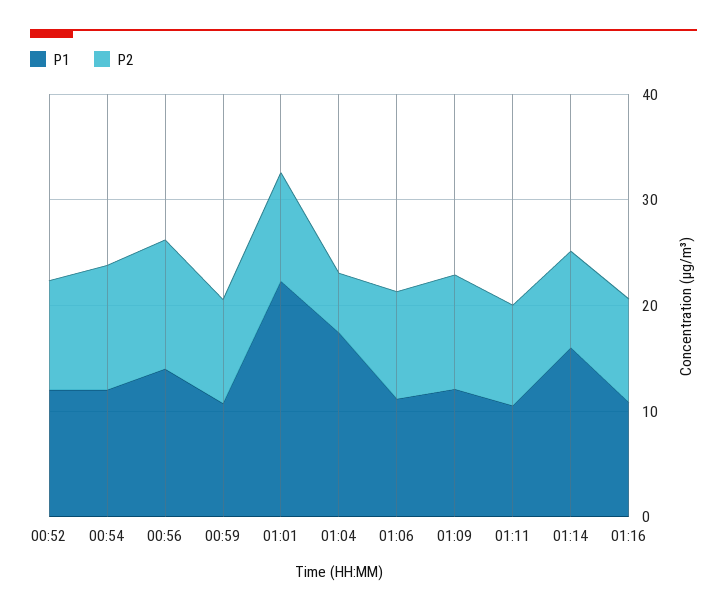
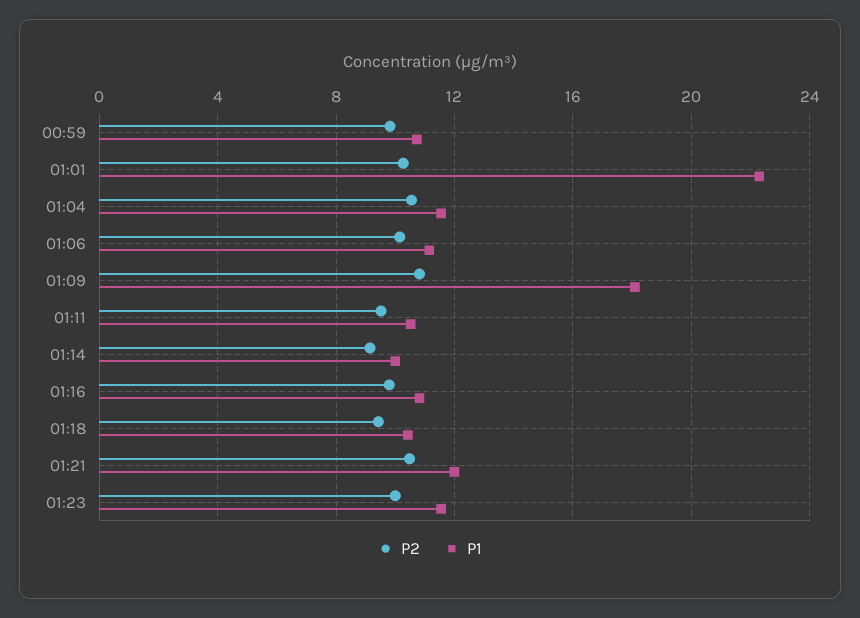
P1, 00:52: 12 -> none
P2, 00:52: 10 -> none
P1, 00:54: 12 -> none
P2, 00:54: 12 -> none
P1, 00:56: 14 -> none
P2, 00:56: 12 -> none
P1, 01:04: 18 -> 11.5
P2, 01:04: 6 -> 10.5
P1, 01:09: 12 -> 18
P1, 01:14: 16 -> 10
P2, 01:18: none -> 9.5
P1, 01:18: none -> 10.5
P2, 01:21: none -> 10.5
P1, 01:21: none -> 12
P2, 01:23: none -> 10
P1, 01:23: none -> 11.5

